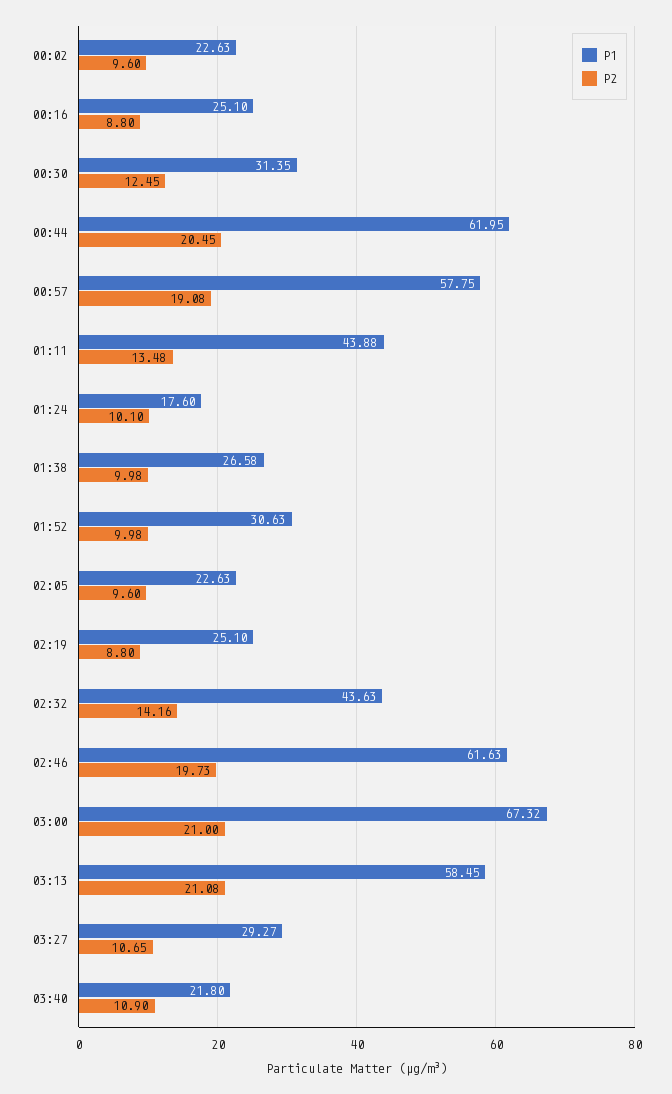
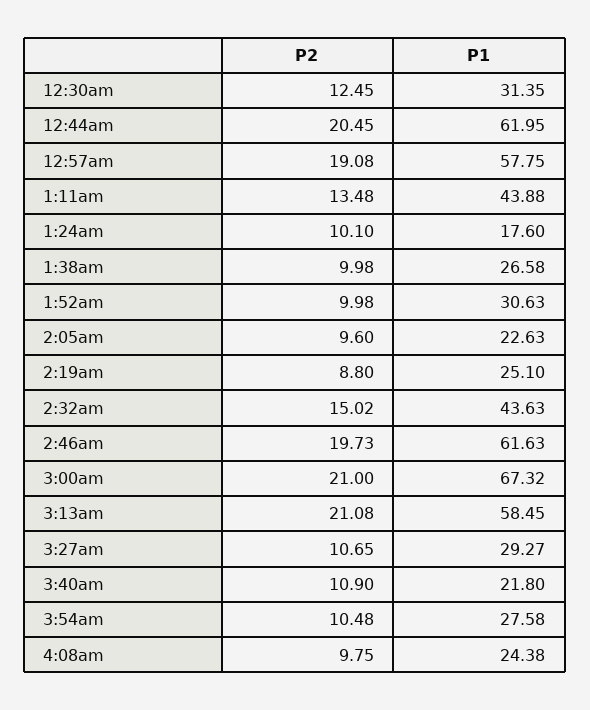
P1, 00:02: 22.63 -> none
P2, 00:02: 9.6 -> none
P1, 00:16: 25.1 -> none
P2, 00:16: 8.8 -> none
P2, 02:32: 14.16 -> 15.02
P2, 3:54am: none -> 10.48
P1, 3:54am: none -> 27.58
P2, 4:08am: none -> 9.75
P1, 4:08am: none -> 24.38

